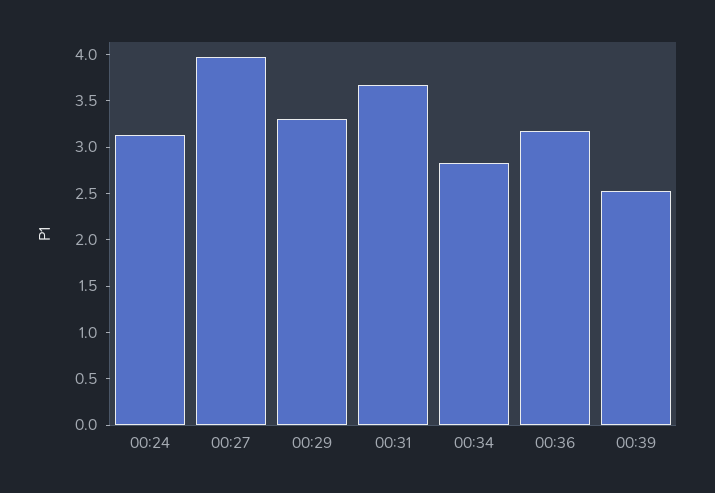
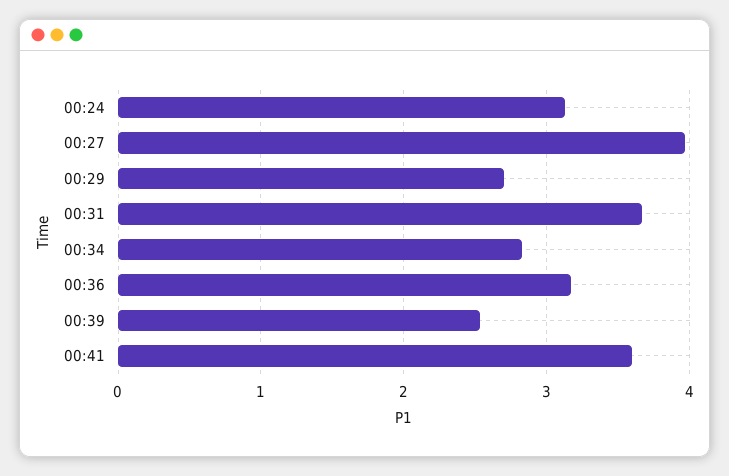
00:29: 3.3 -> 2.7
00:41: none -> 3.6

